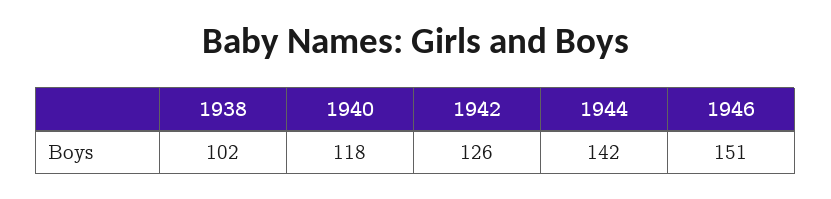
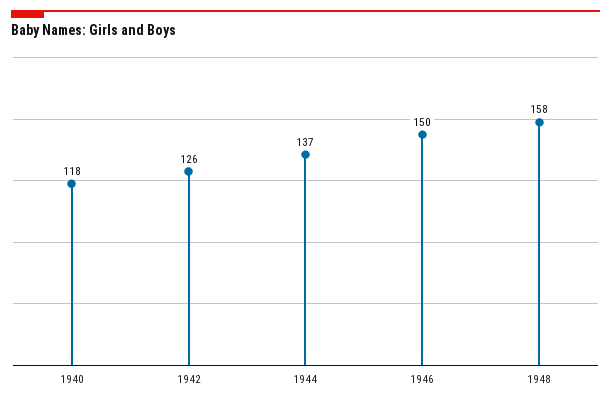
1938: 102 -> none
1944: 142 -> 137
1946: 151 -> 150
1948: none -> 158

